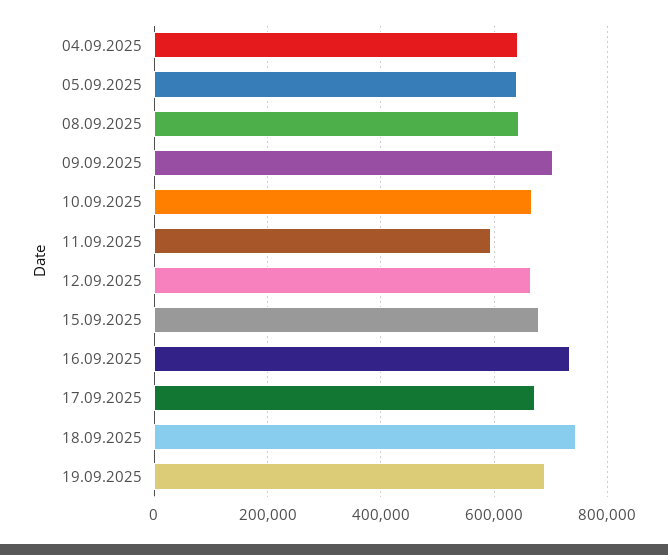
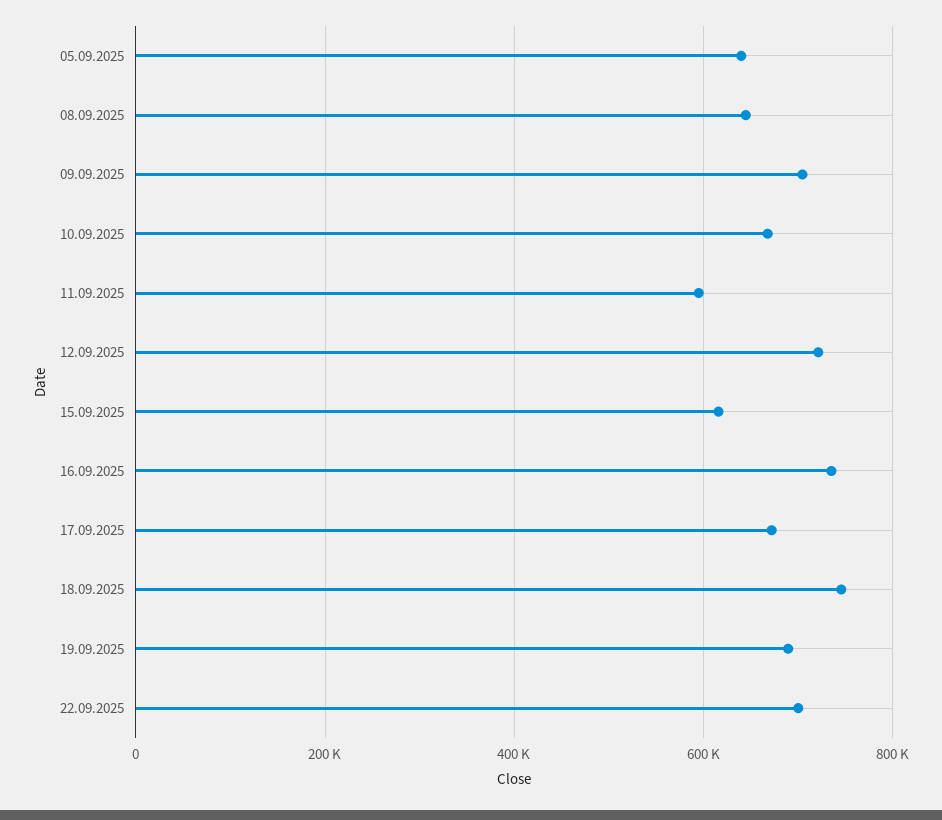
04.09.2025: 640000 -> none
12.09.2025: 660000 -> 720000
15.09.2025: 680000 -> 620000
22.09.2025: none -> 700000

